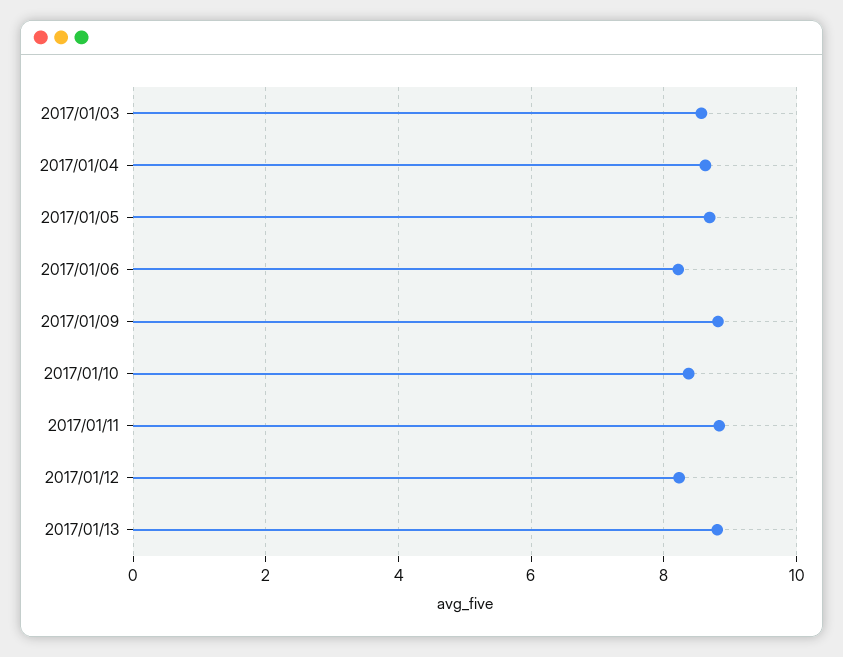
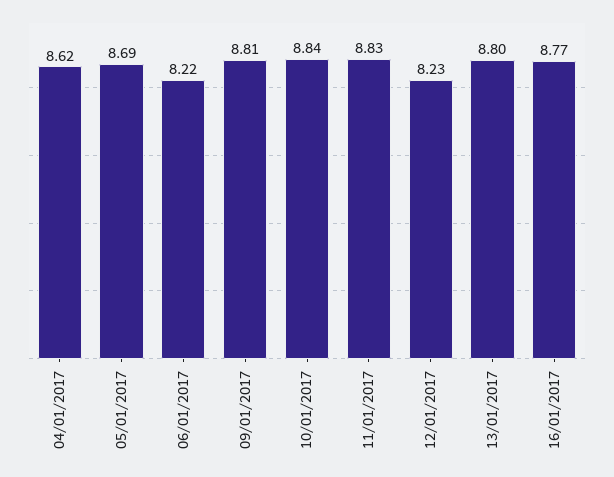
2017/01/03: 8.6 -> none
2017/01/10: 8.4 -> 8.84
16/01/2017: none -> 8.77

